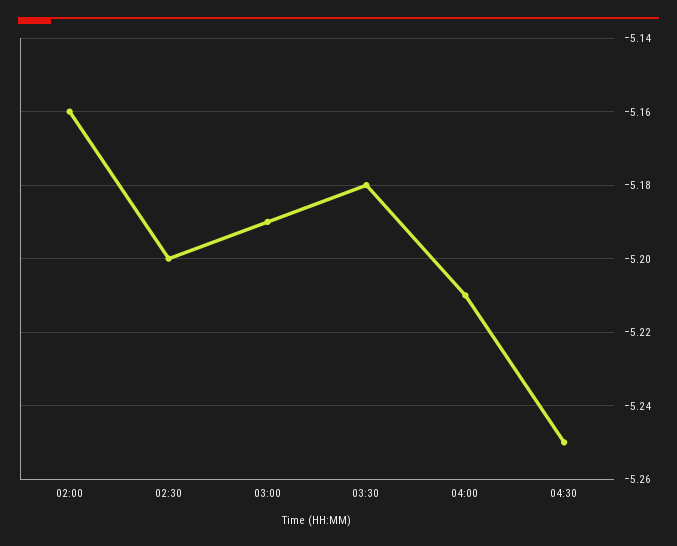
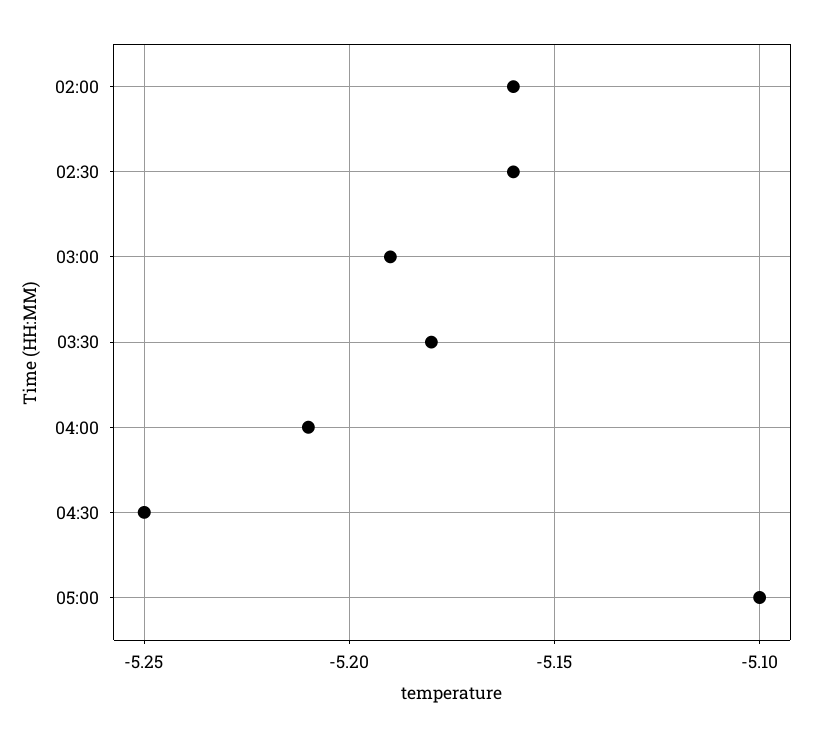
02:30: -5.2 -> -5.16
05:00: none -> -5.1

